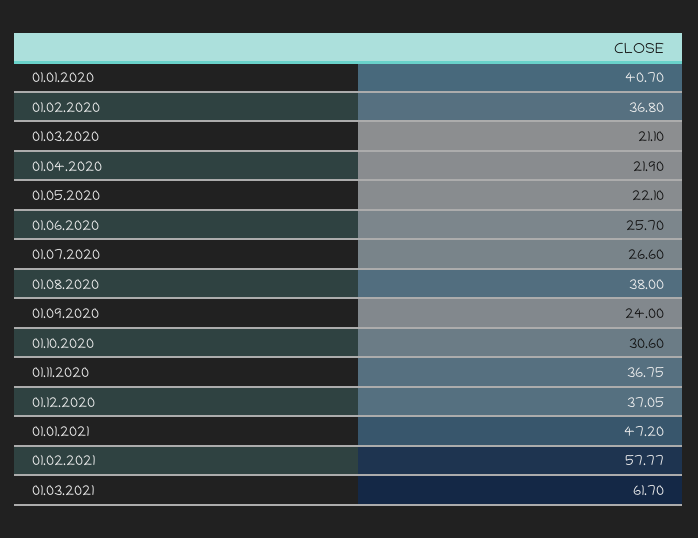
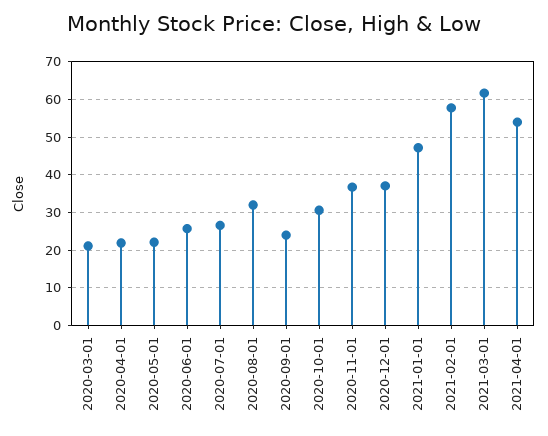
01.01.2020: 40.7 -> none
01.02.2020: 36.8 -> none
01.08.2020: 38 -> 32
2021-04-01: none -> 54

